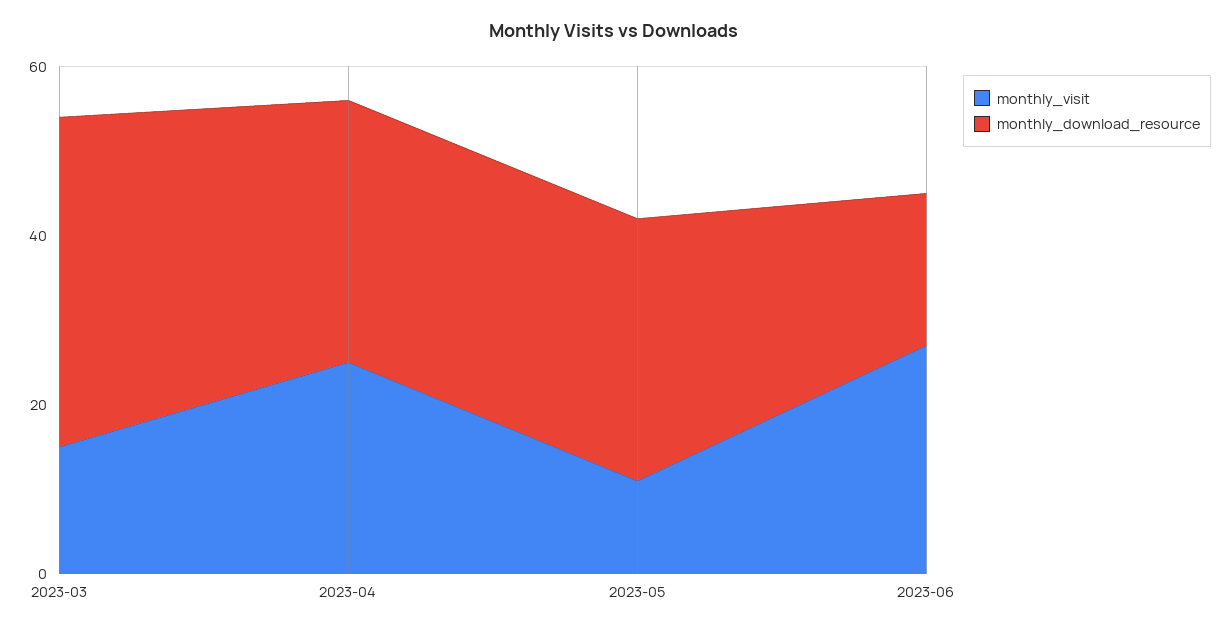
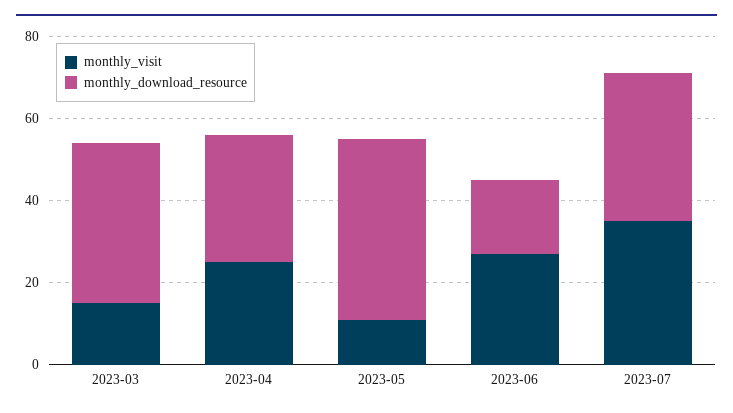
monthly_download_resource, 2023-05: 30 -> 45
monthly_visit, 2023-07: none -> 35
monthly_download_resource, 2023-07: none -> 35

